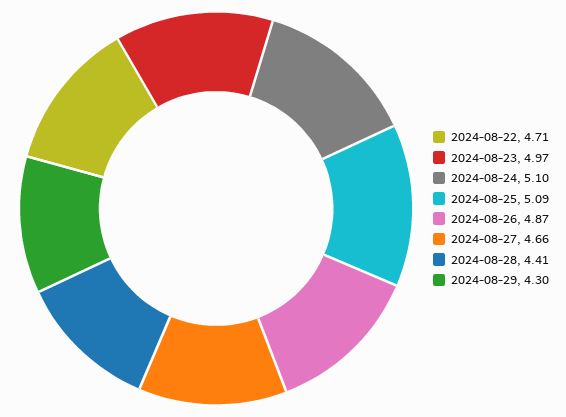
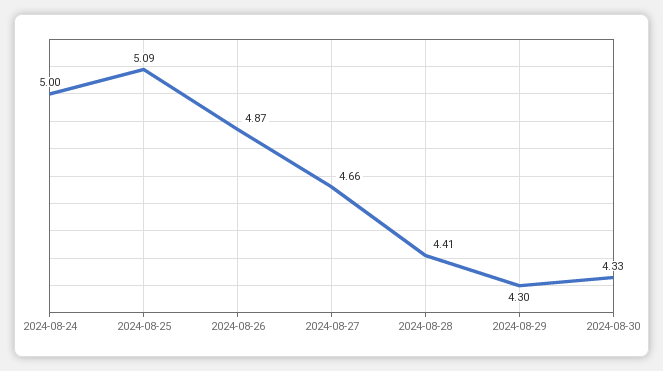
2024-08-22: 4.71 -> none
2024-08-23: 4.97 -> none
2024-08-24: 5.1 -> 5
2024-08-30: none -> 4.33

